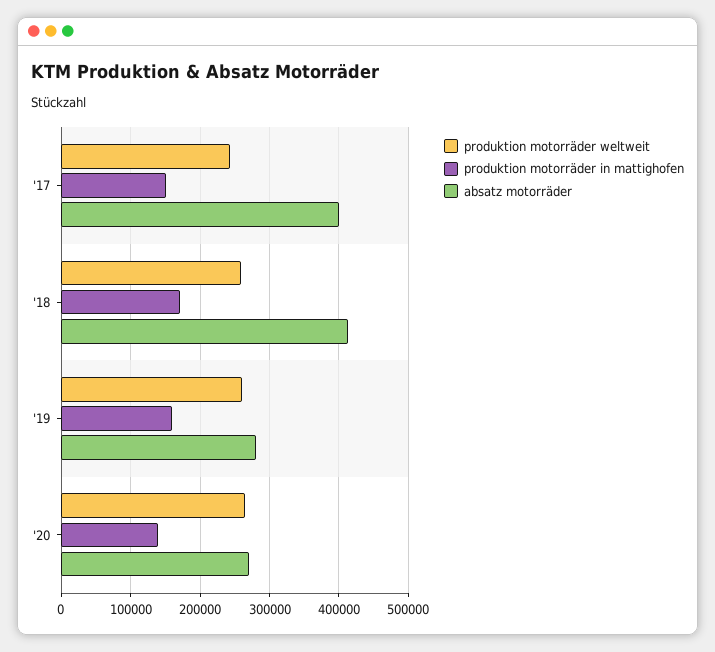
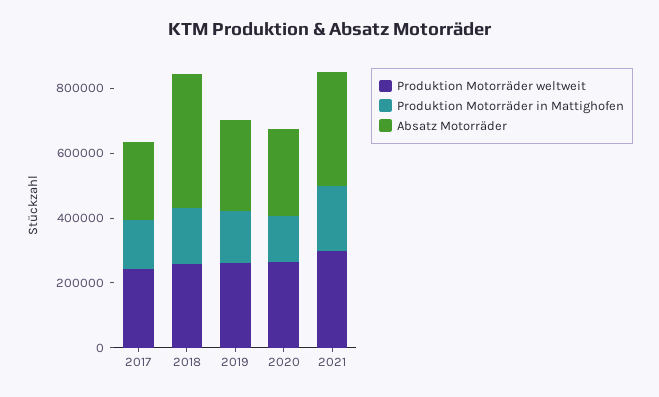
absatz motorräder, '17: 400000 -> 250000
produktion motorräder weltweit, 2021: none -> 300000
produktion motorräder in mattighofen, 2021: none -> 200000
absatz motorräder, 2021: none -> 350000

